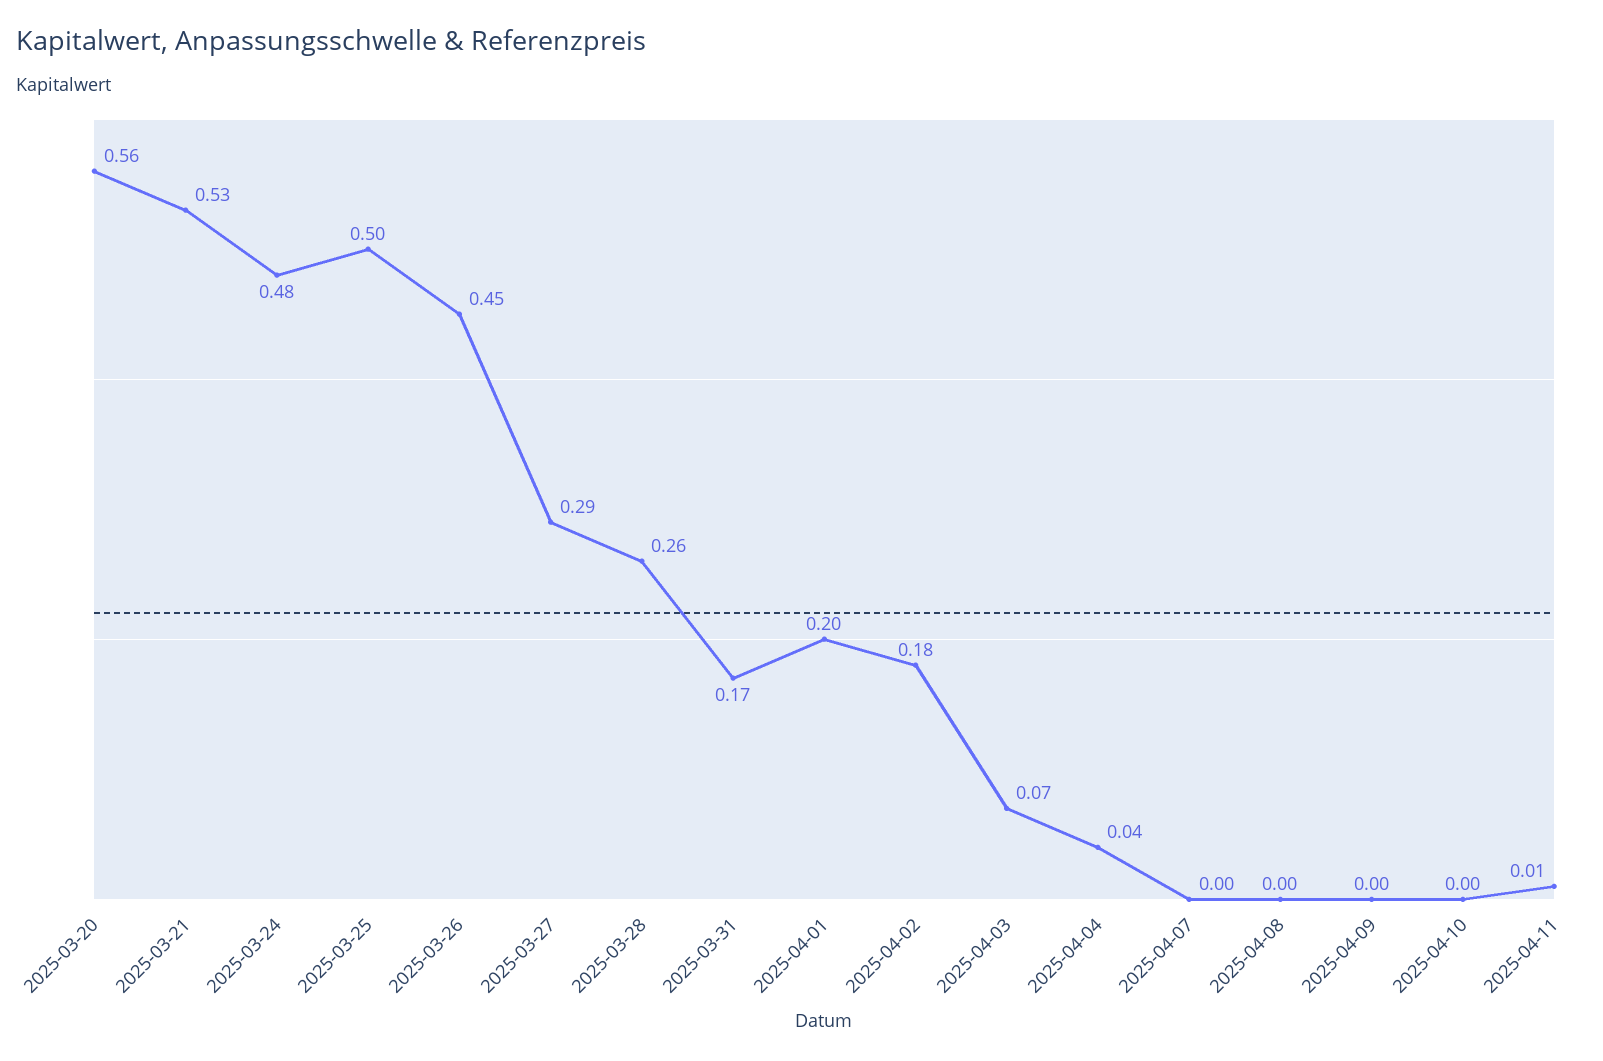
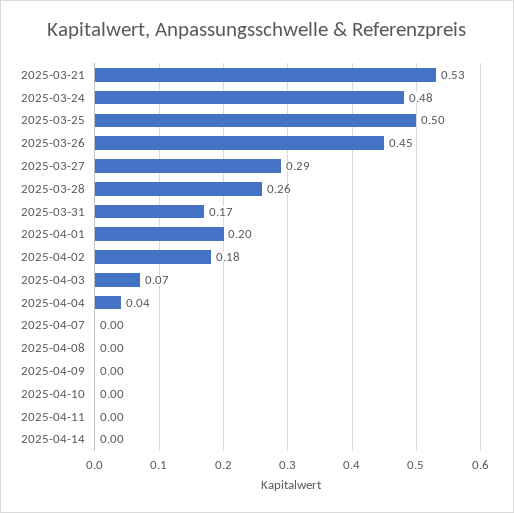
2025-03-20: 0.56 -> none
2025-04-11: 0.01 -> 0
2025-04-14: none -> 0

